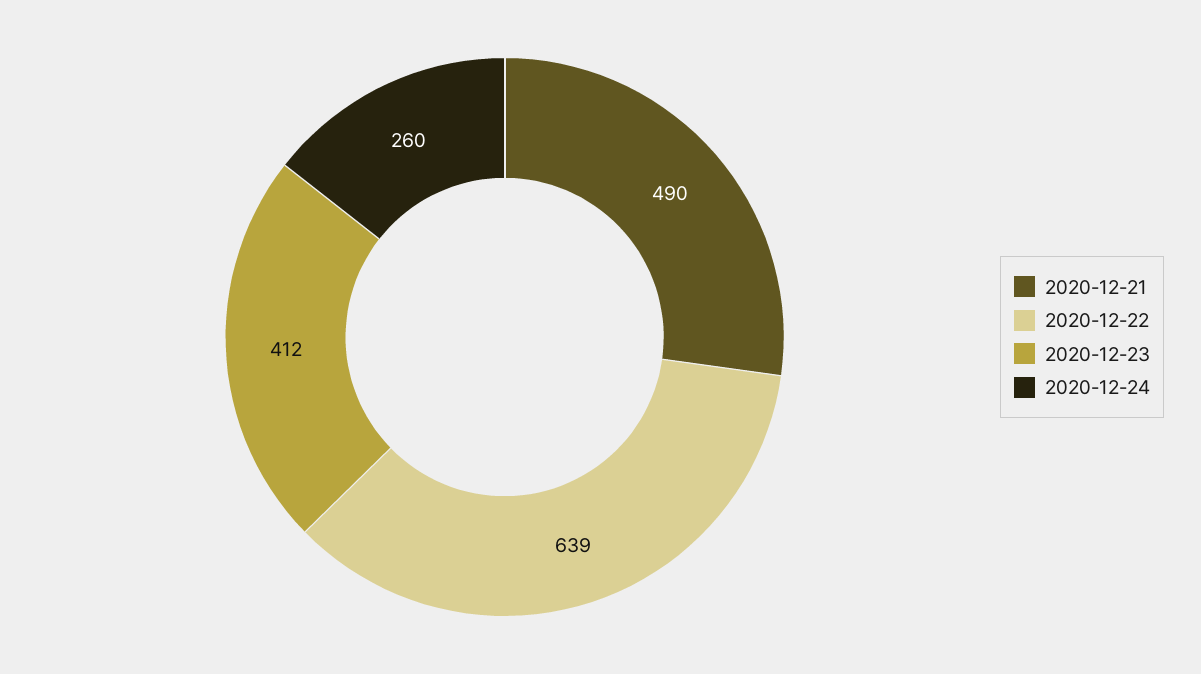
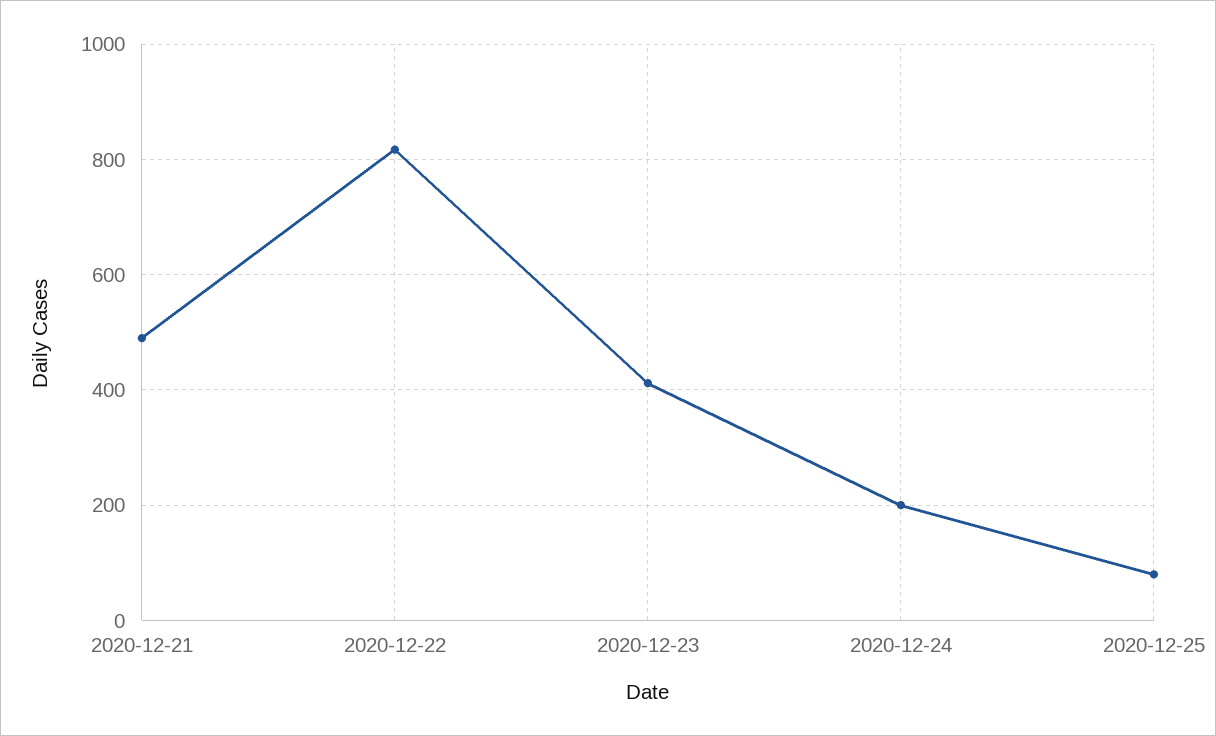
2020-12-22: 639 -> 820
2020-12-24: 260 -> 200
2020-12-25: none -> 80

